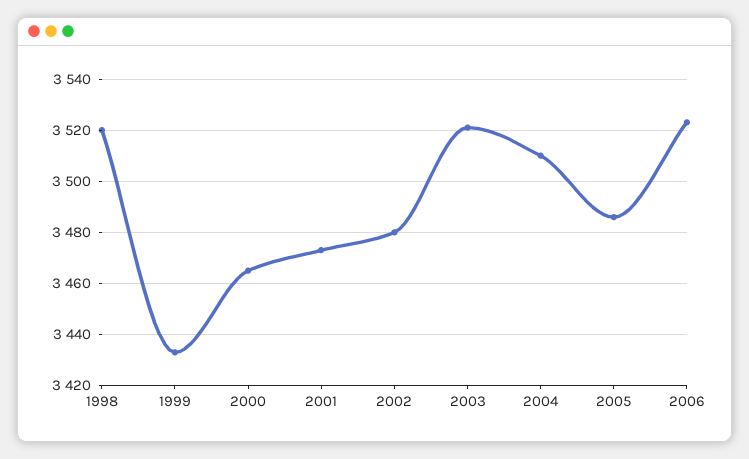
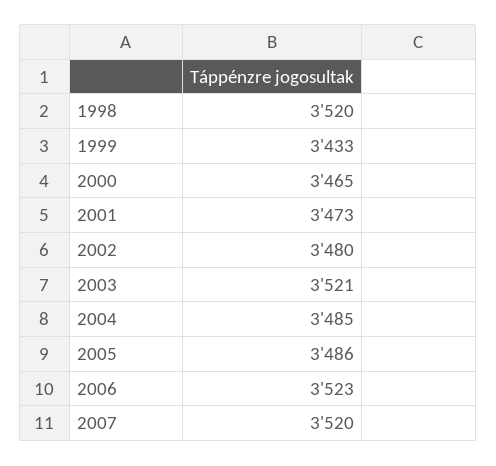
2004: 3510 -> 3485
2007: none -> 3520

